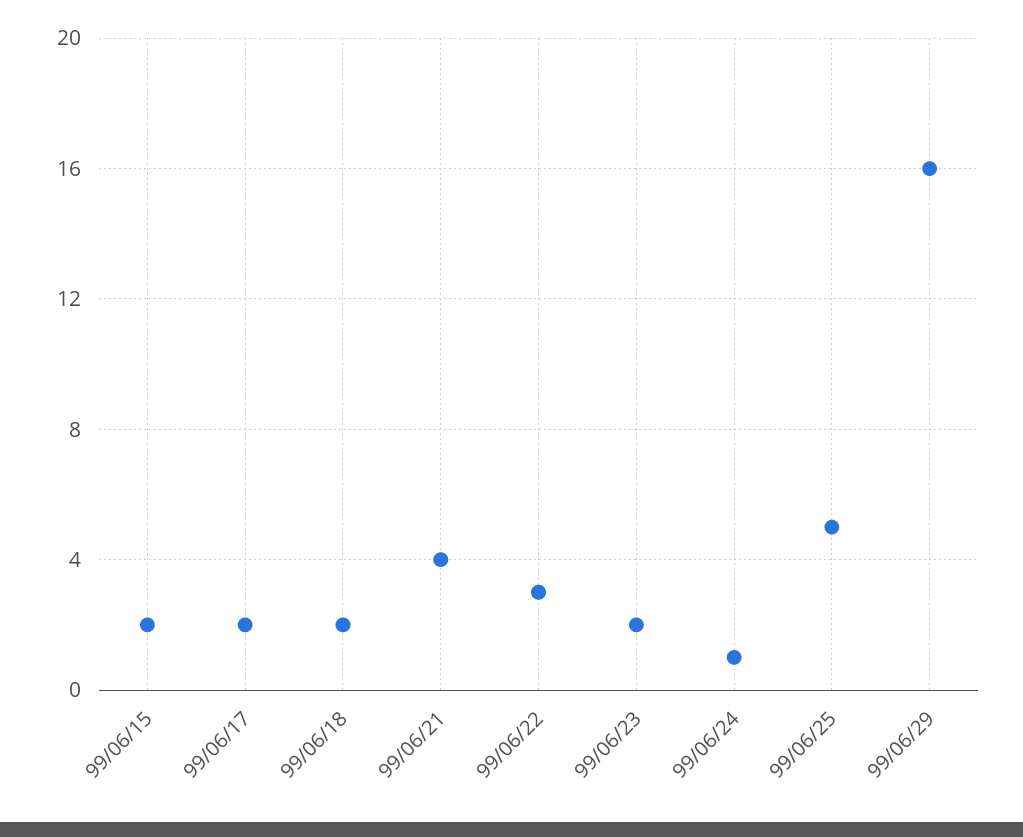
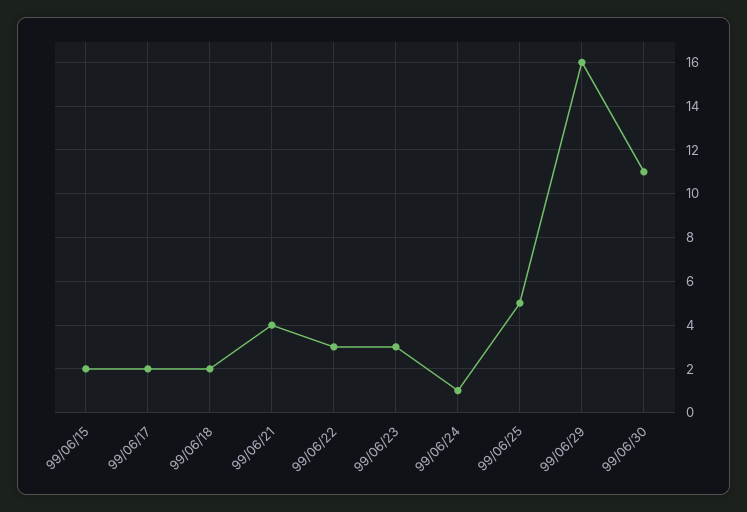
99/06/23: 2 -> 3
99/06/30: none -> 11

